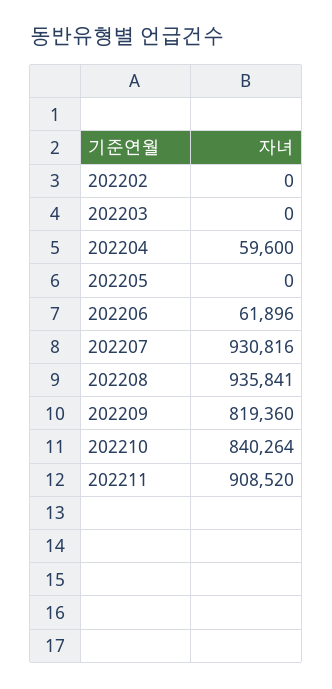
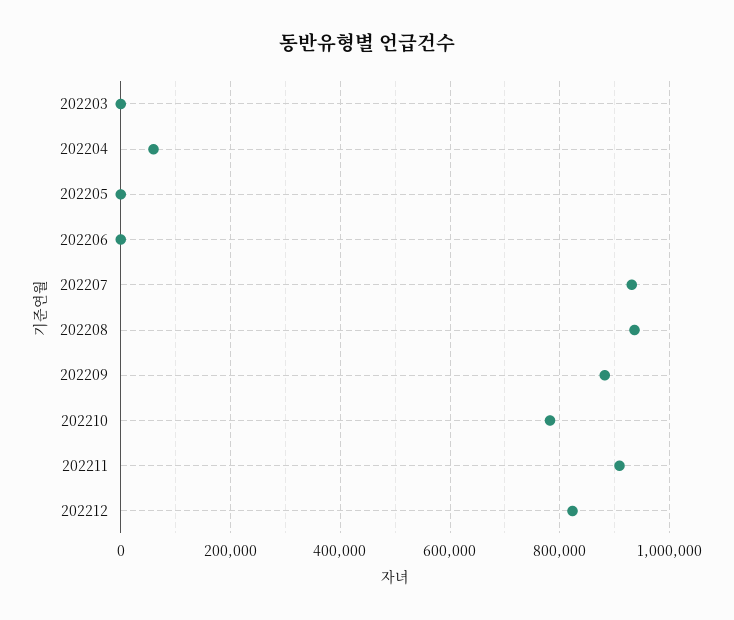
202202: 0 -> none
202206: 61896 -> 0
202209: 819360 -> 880000
202210: 840264 -> 780000
202212: none -> 820000

